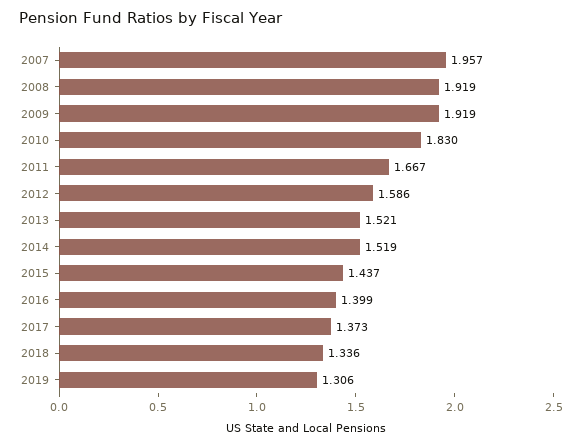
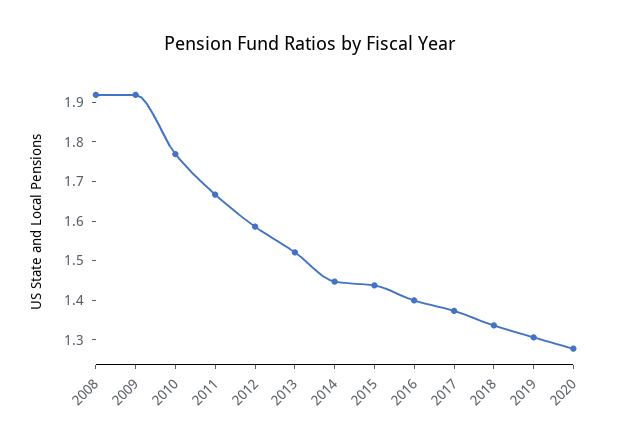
2007: 1.957 -> none
2010: 1.83 -> 1.775
2014: 1.519 -> 1.45
2020: none -> 1.275

